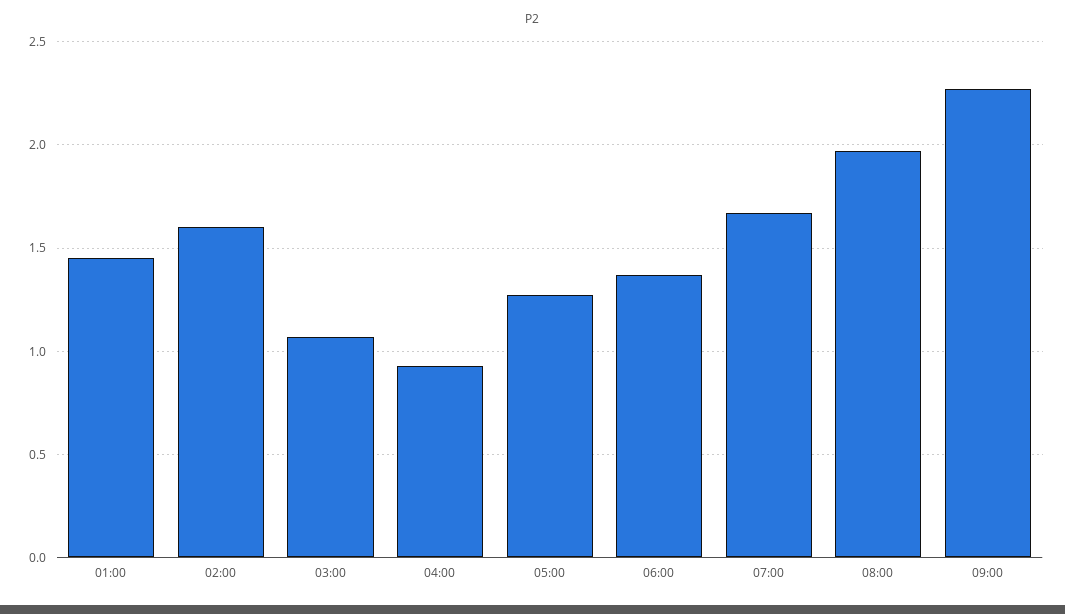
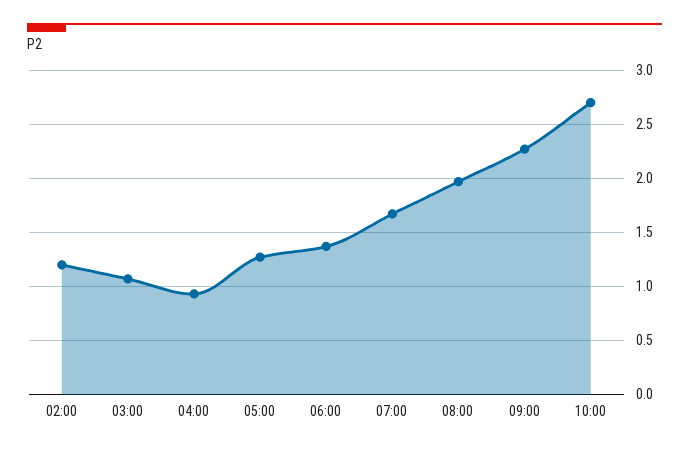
01:00: 1.45 -> none
02:00: 1.6 -> 1.2
10:00: none -> 2.7

